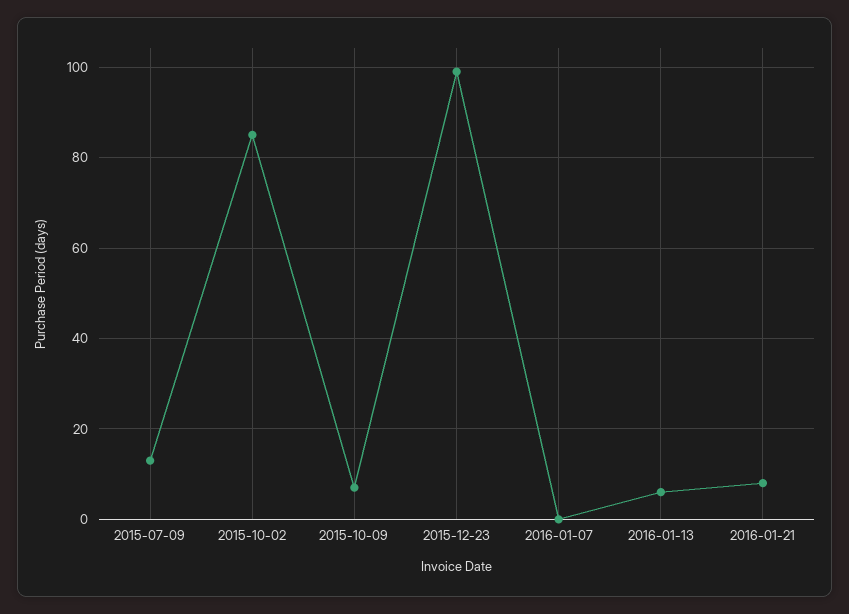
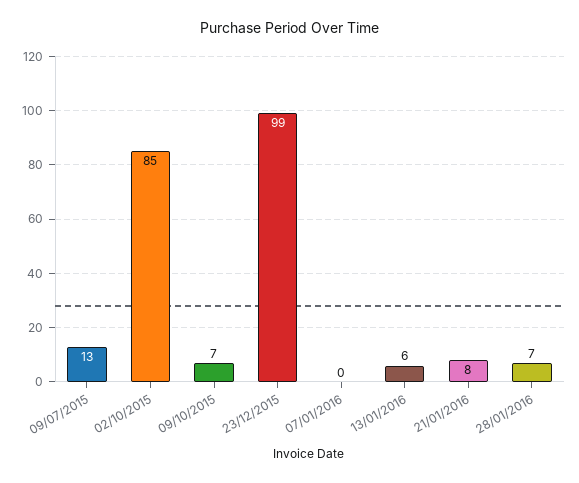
28/01/2016: none -> 7

